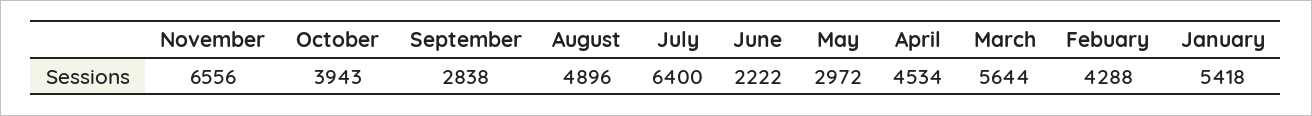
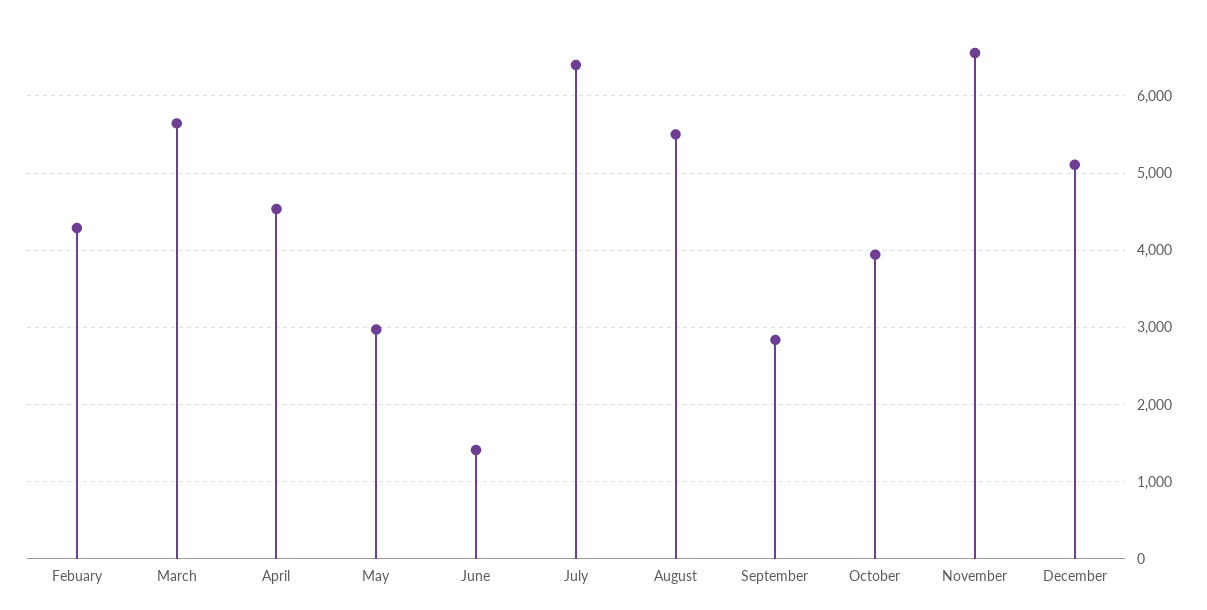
August: 4896 -> 5500
June: 2222 -> 1400
January: 5418 -> none
December: none -> 5100

